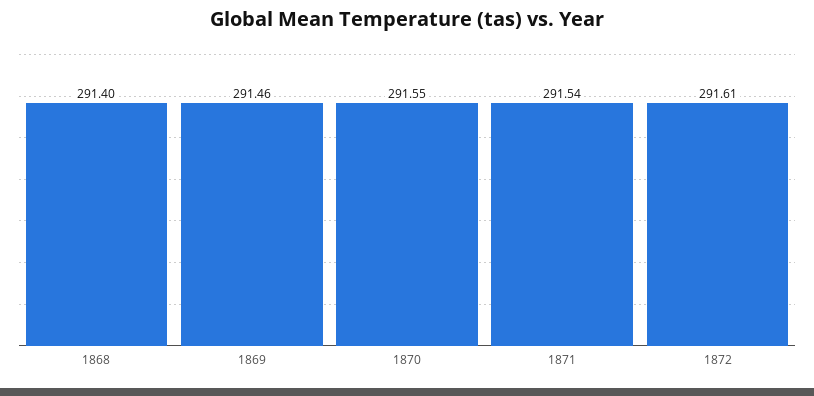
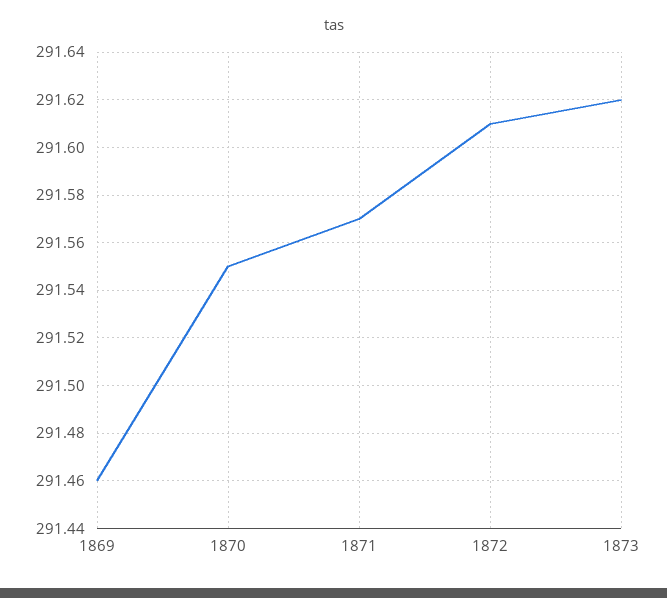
1868: 291.4 -> none
1871: 291.54 -> 291.57
1873: none -> 291.62

